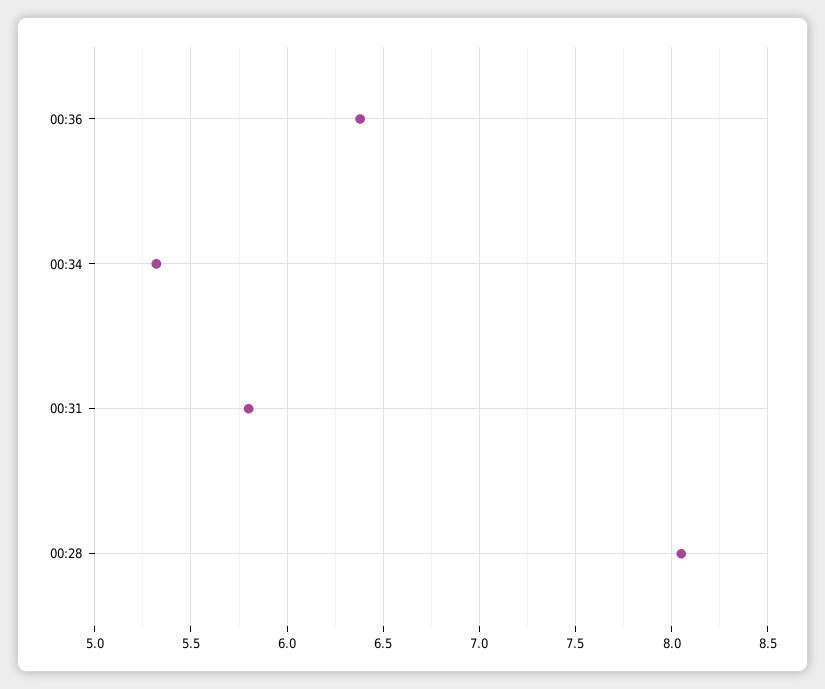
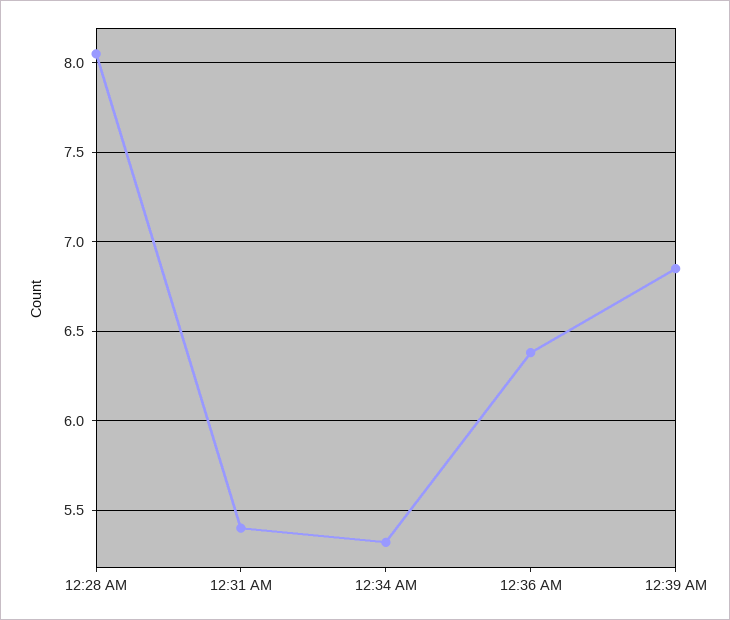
00:31: 5.8 -> 5.4
12:39 AM: none -> 6.85

